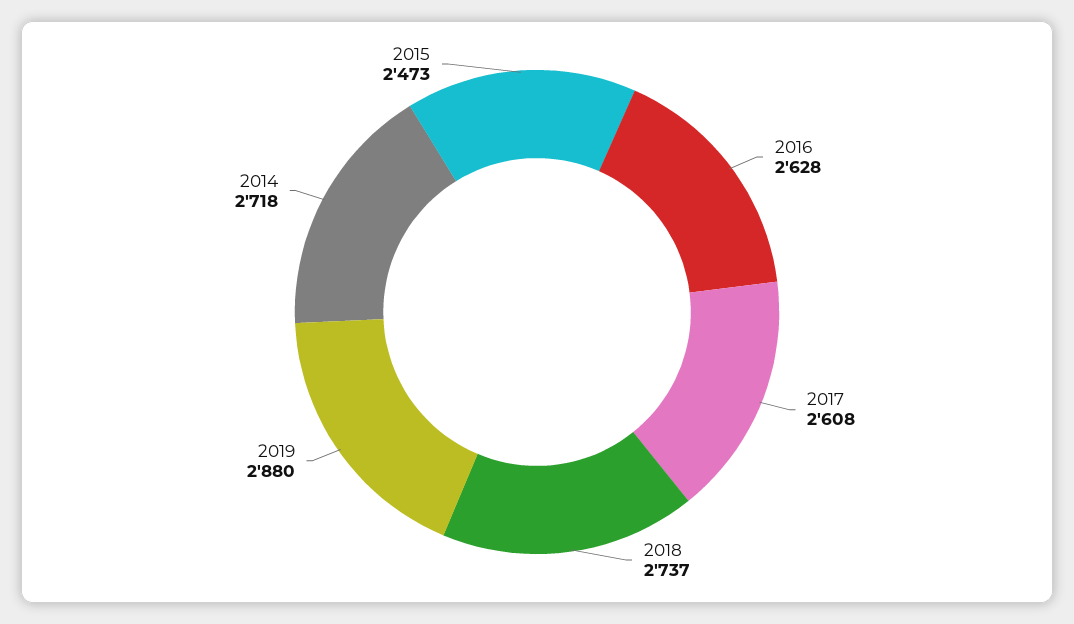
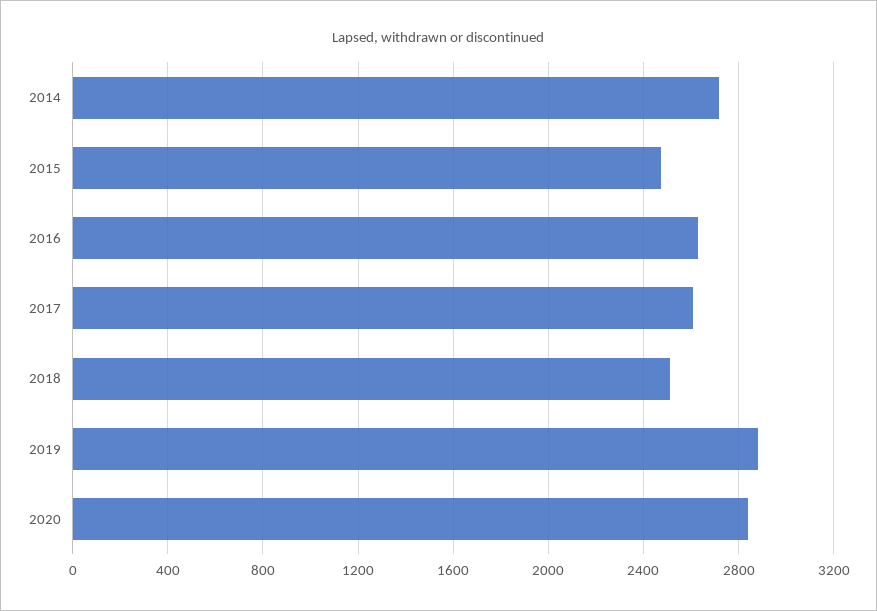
2018: 2737 -> 2500
2020: none -> 2850

